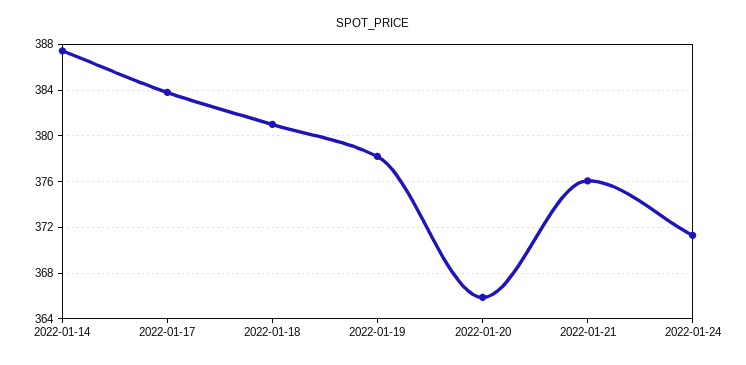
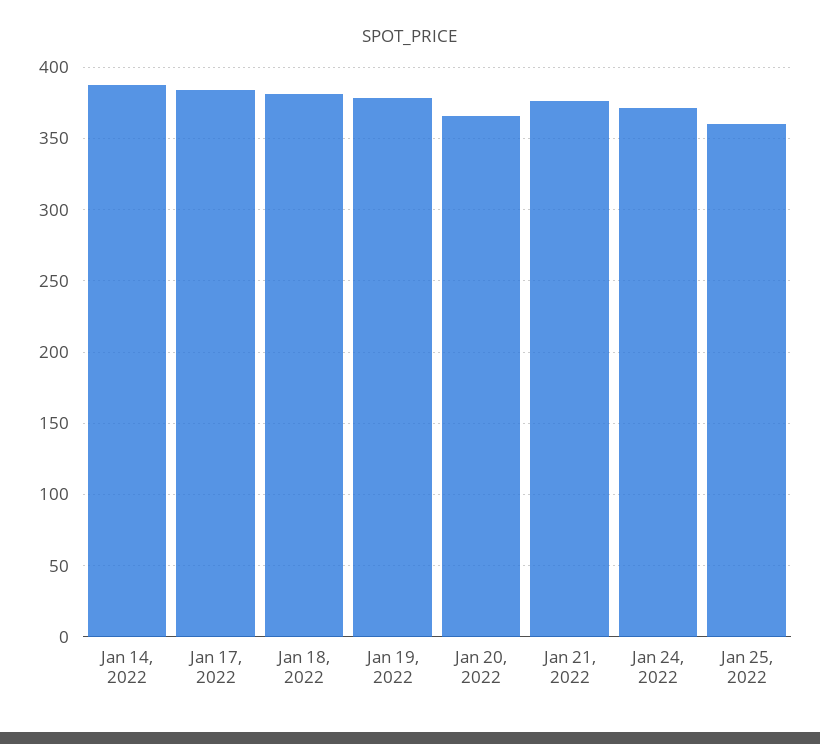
Jan 25, 2022: none -> 360

